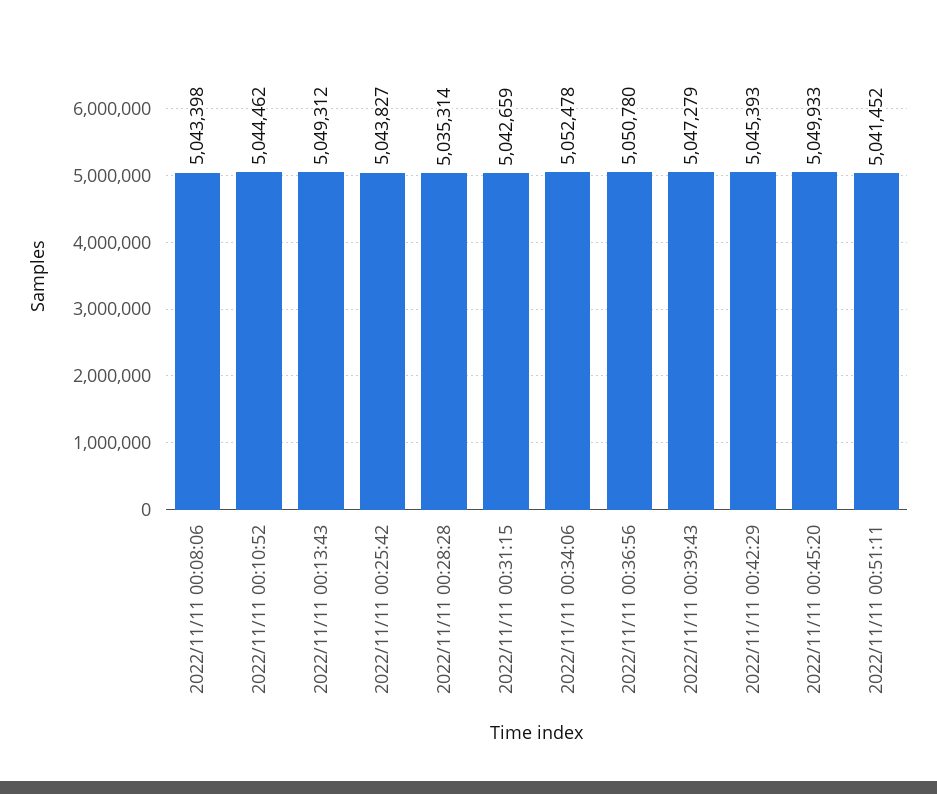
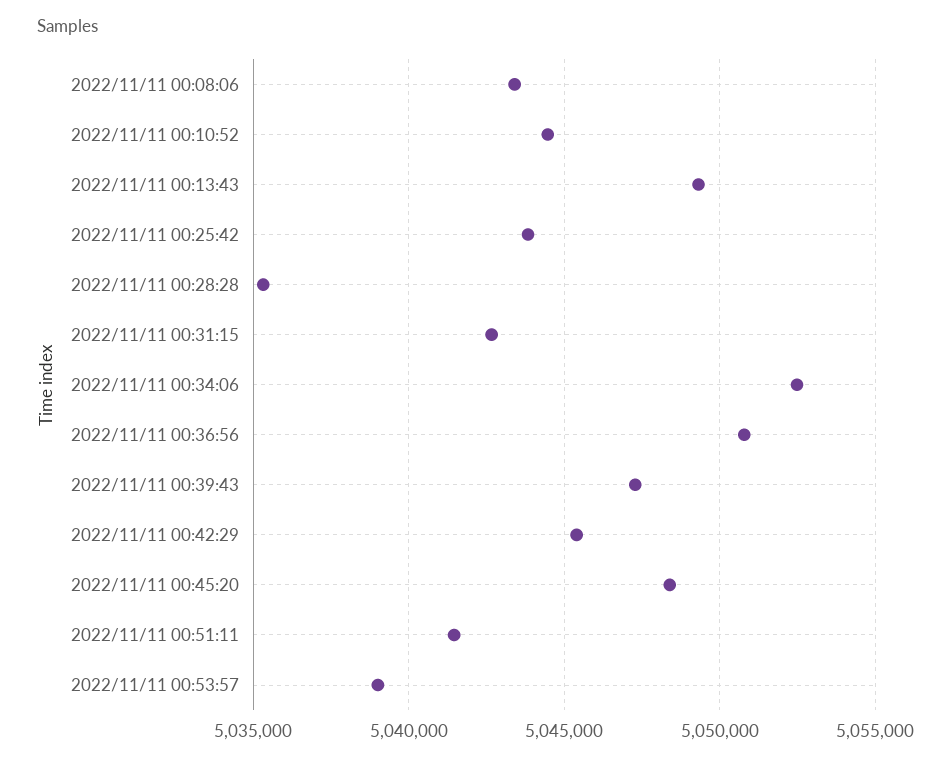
2022/11/11 00:45:20: 5049933 -> 5048500
2022/11/11 00:53:57: none -> 5039000

